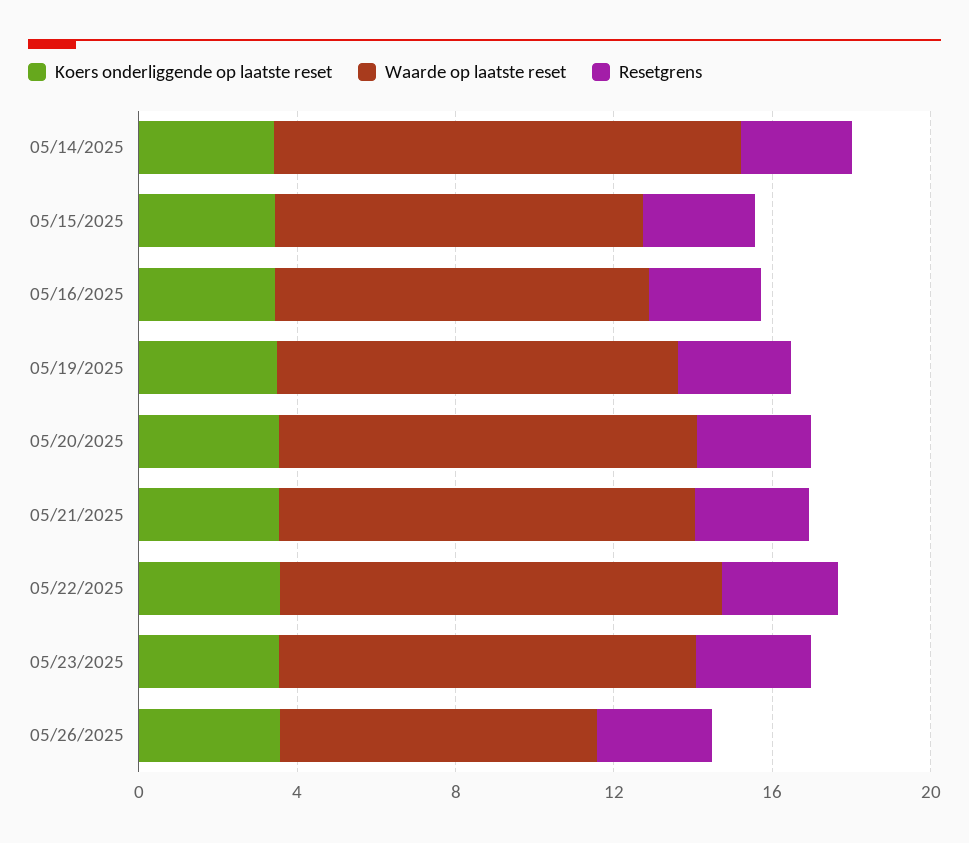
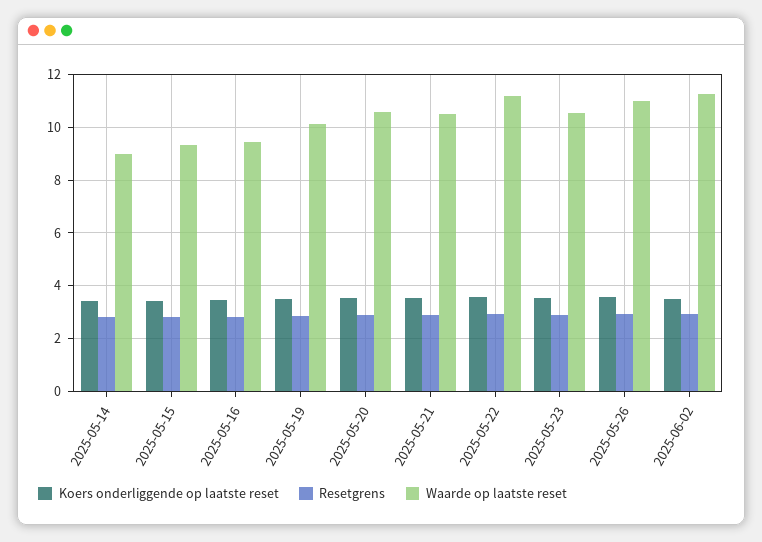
Waarde op laatste reset, 05/14/2025: 12 -> 9
Waarde op laatste reset, 05/26/2025: 8 -> 11
Koers onderliggende op laatste reset, 2025-06-02: none -> 3.5
Resetgrens, 2025-06-02: none -> 3
Waarde op laatste reset, 2025-06-02: none -> 11.25

